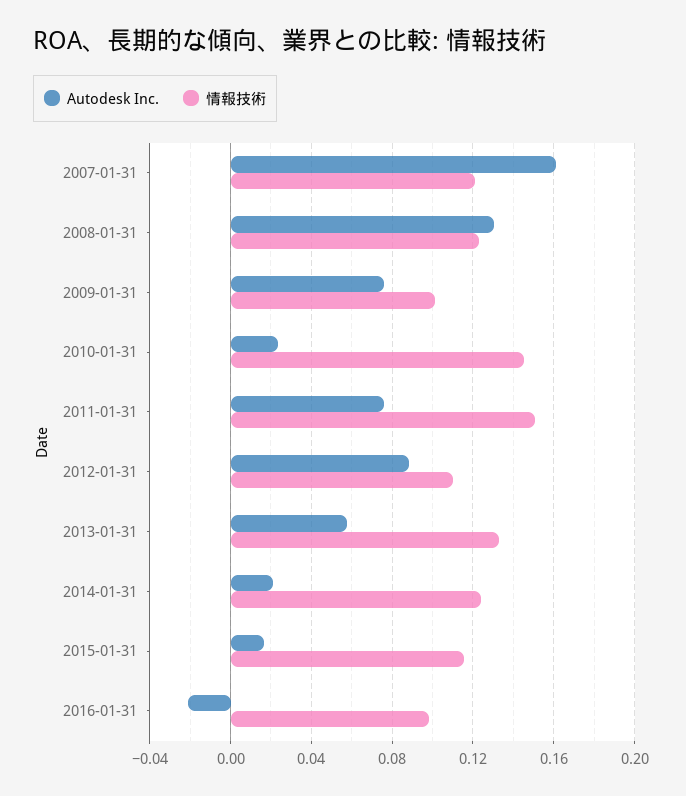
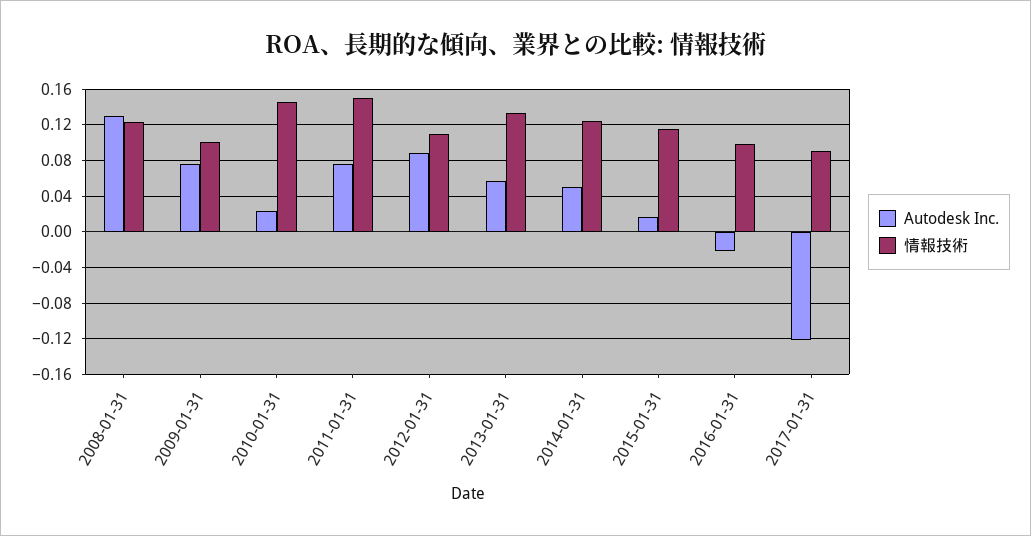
Autodesk Inc., 2007-01-31: 0.16 -> none
情報技術, 2007-01-31: 0.12 -> none
Autodesk Inc., 2014-01-31: 0.02 -> 0.05
Autodesk Inc., 2017-01-31: none -> -0.12
情報技術, 2017-01-31: none -> 0.09

